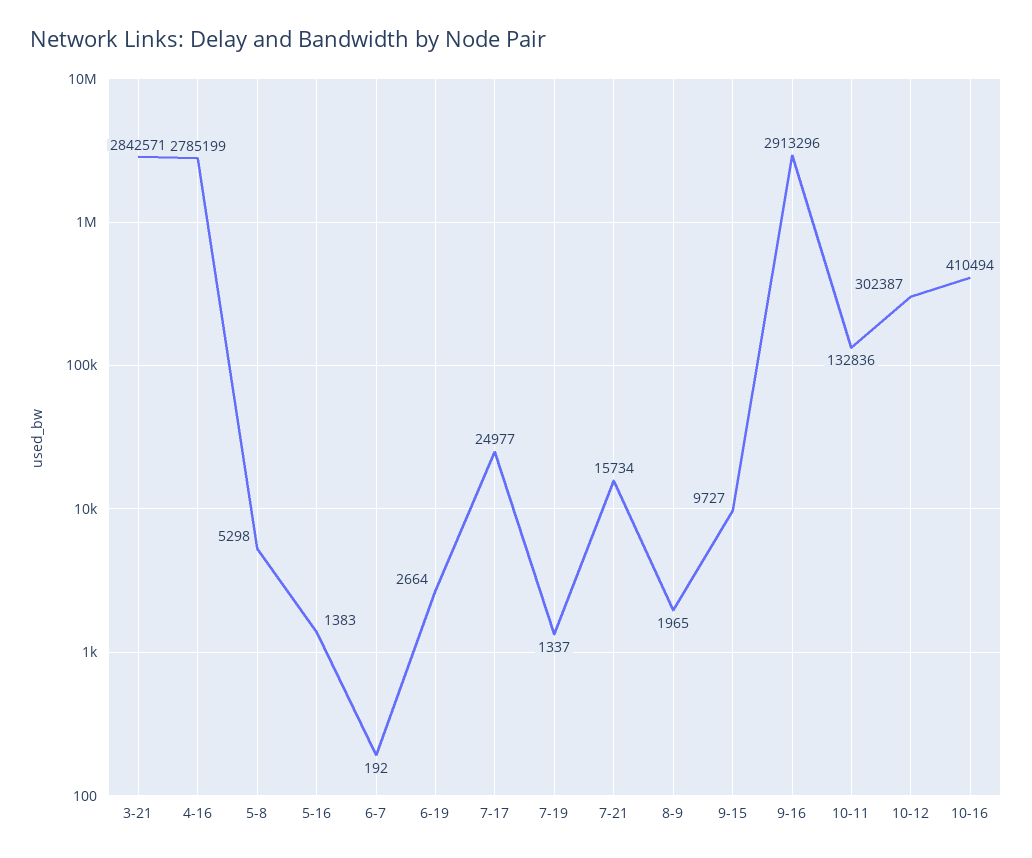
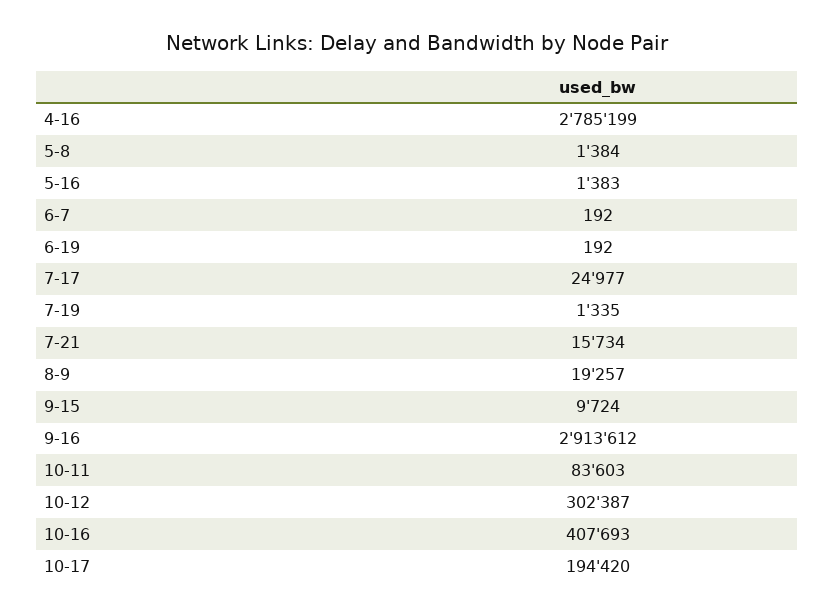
3-21: 2842571 -> none
5-8: 5298 -> 1384
6-19: 2664 -> 192
7-19: 1337 -> 1335
8-9: 1965 -> 19257
9-15: 9727 -> 9724
9-16: 2913296 -> 2913612
10-11: 132836 -> 83603
10-16: 410494 -> 407693
10-17: none -> 194420

